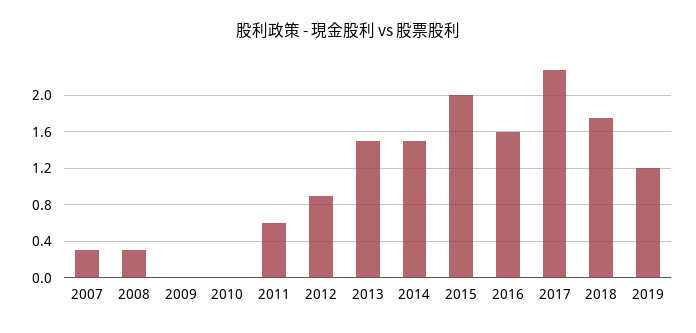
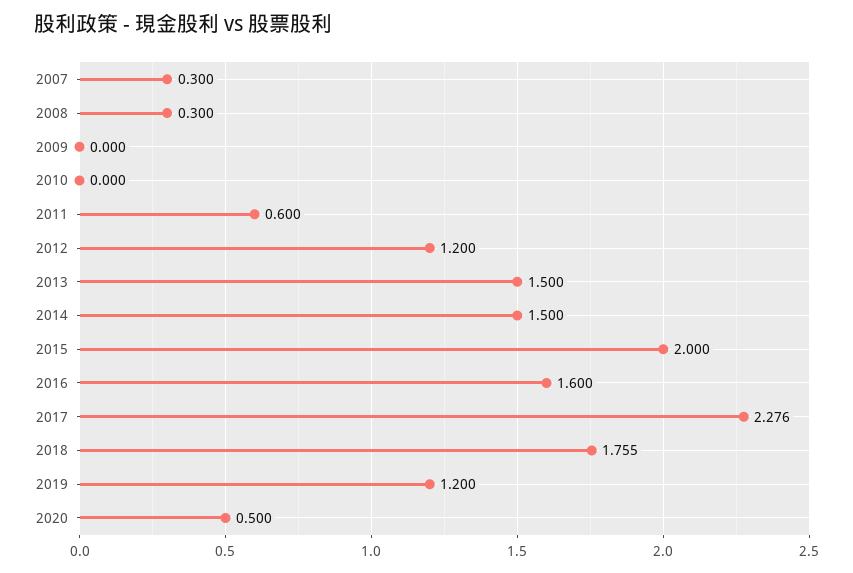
2012: 0.9 -> 1.2
2020: none -> 0.5

